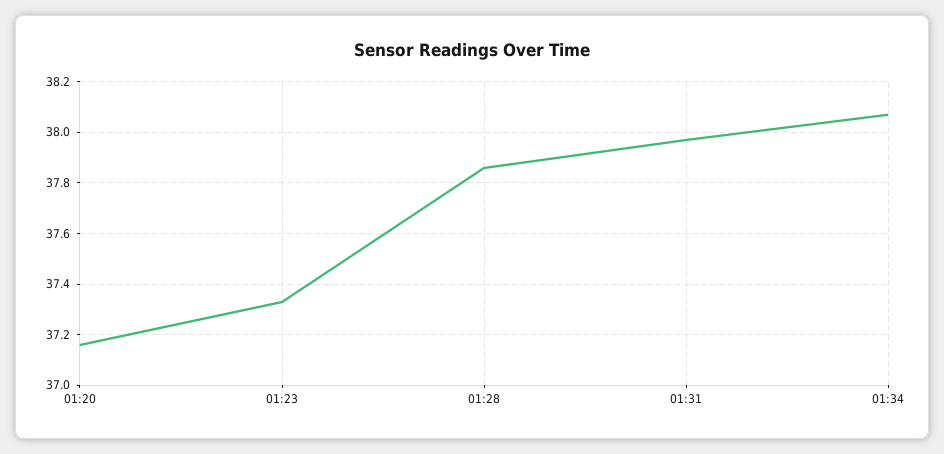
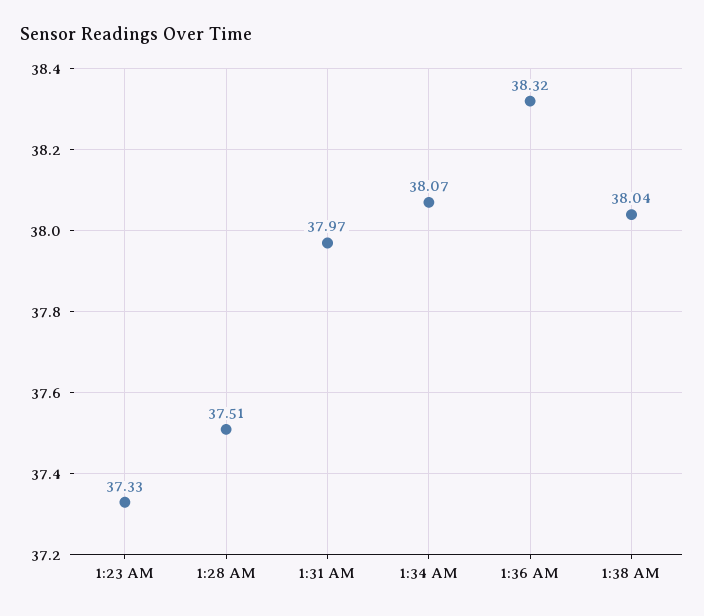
01:20: 37.15 -> none
01:28: 37.85 -> 37.51
1:36 AM: none -> 38.32
1:38 AM: none -> 38.04

